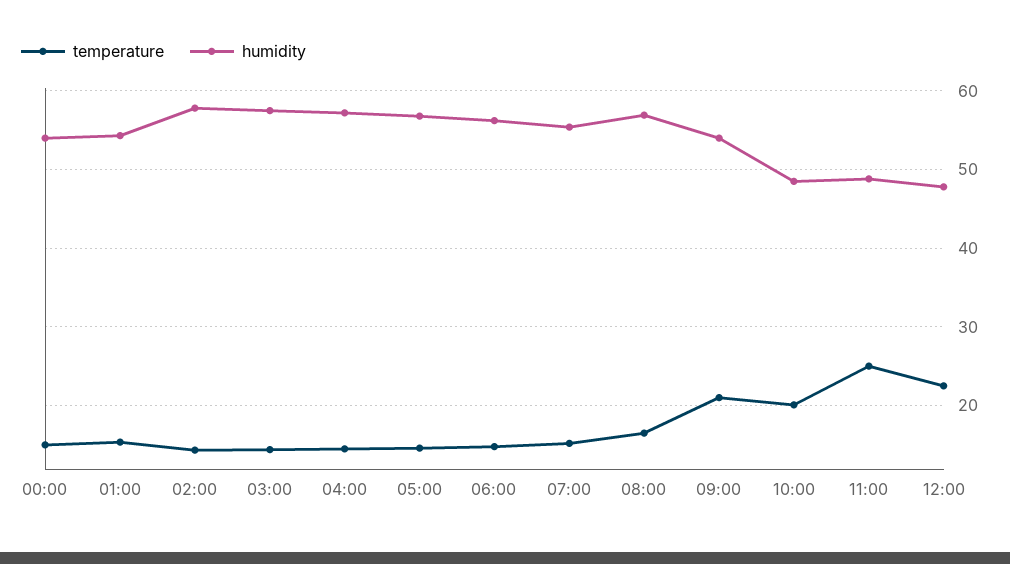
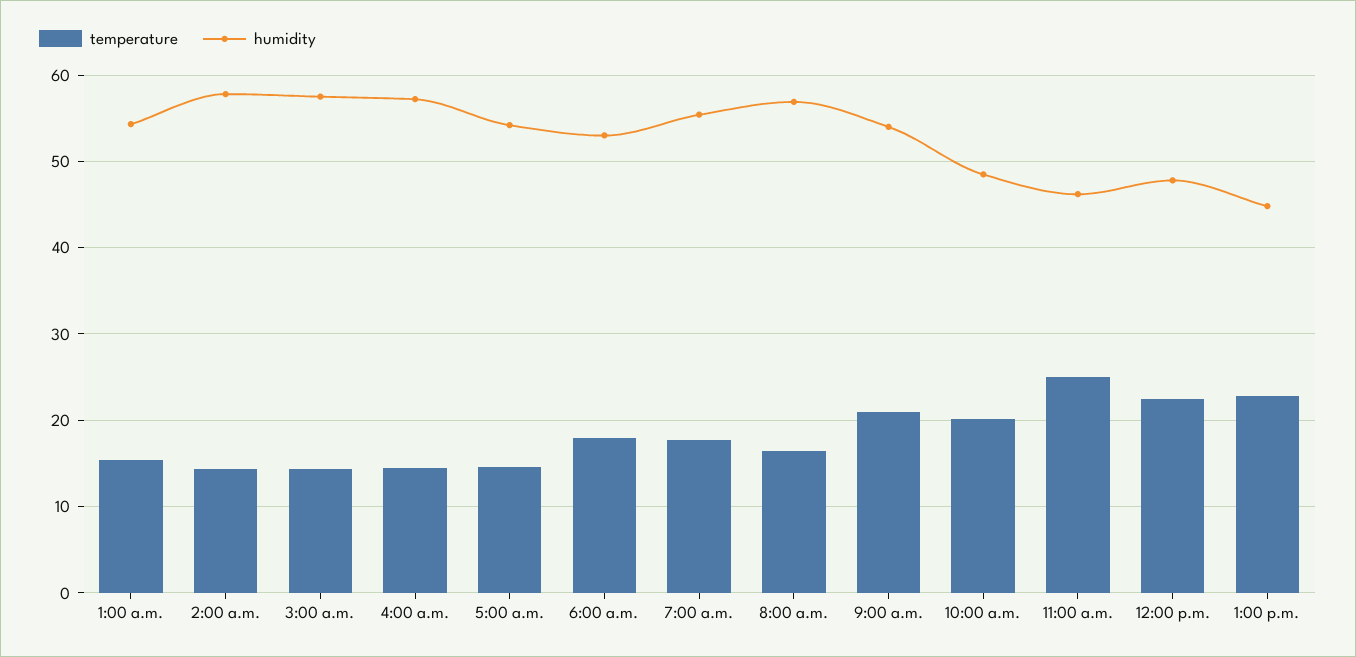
temperature, 00:00: 15 -> none
humidity, 00:00: 54 -> none
humidity, 05:00: 57 -> 54
temperature, 06:00: 15 -> 18
humidity, 06:00: 56 -> 53
temperature, 07:00: 15 -> 18
humidity, 11:00: 49 -> 46
temperature, 1:00 p.m.: none -> 23
humidity, 1:00 p.m.: none -> 45

